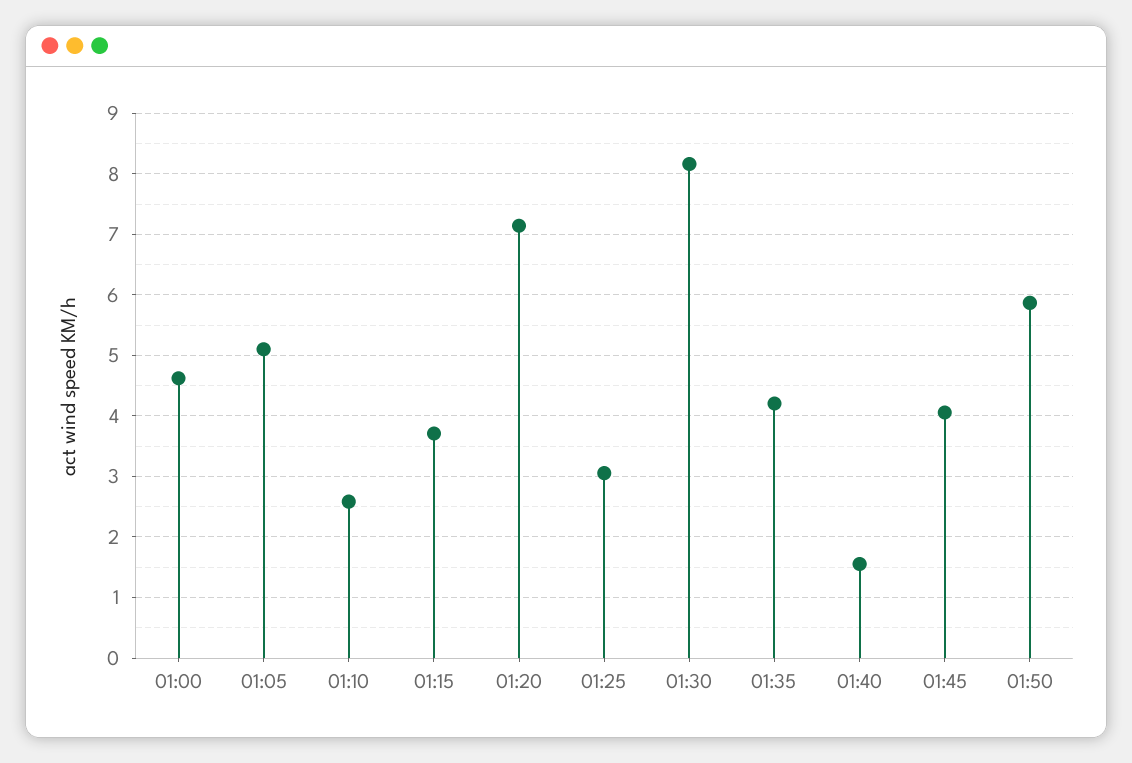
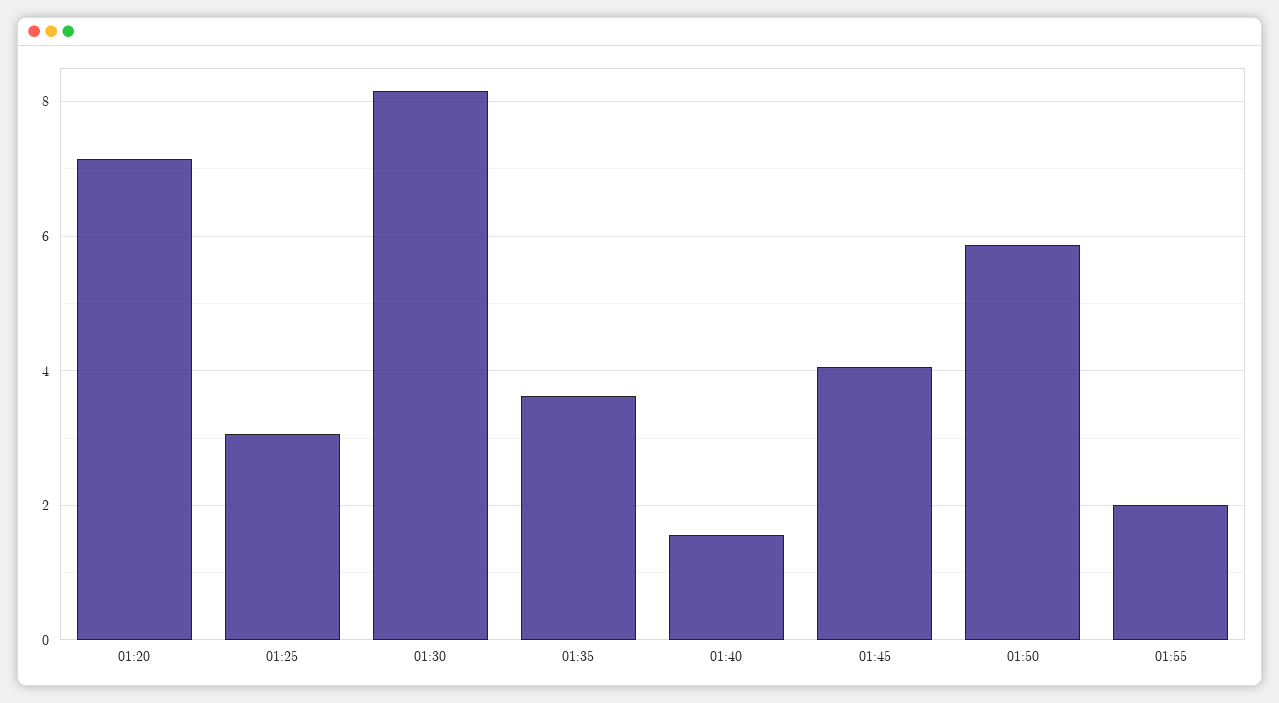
01:00: 4.6 -> none
01:05: 5.1 -> none
01:10: 2.6 -> none
01:15: 3.7 -> none
01:35: 4.2 -> 3.6
01:55: none -> 2

